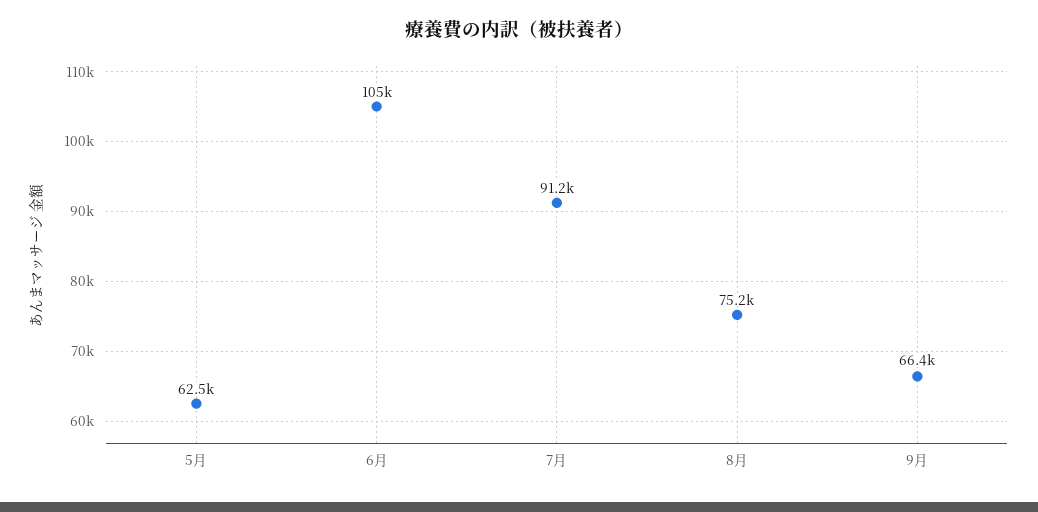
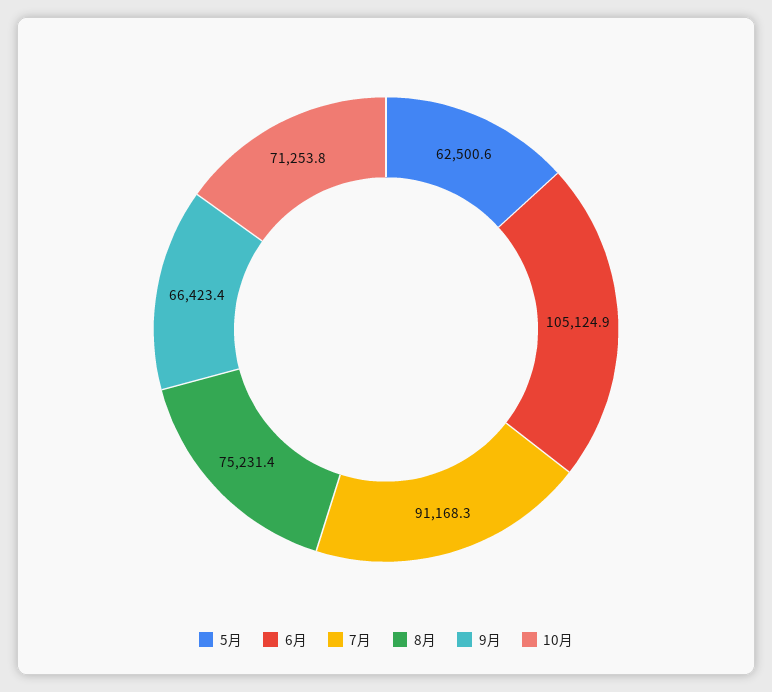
10月: none -> 71253.8

